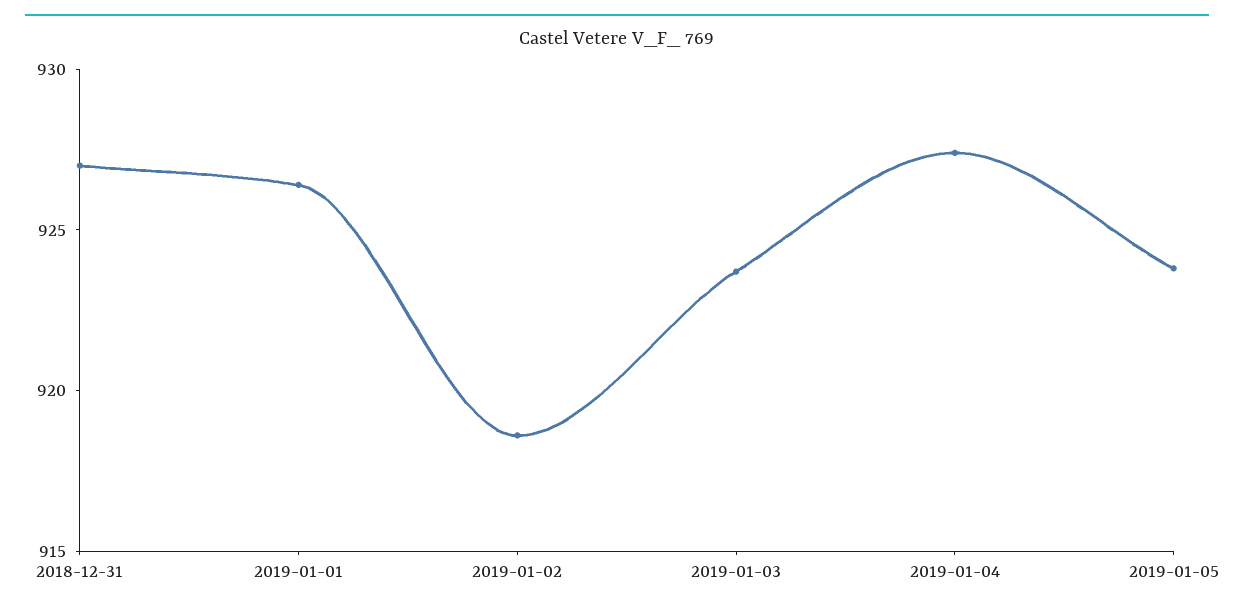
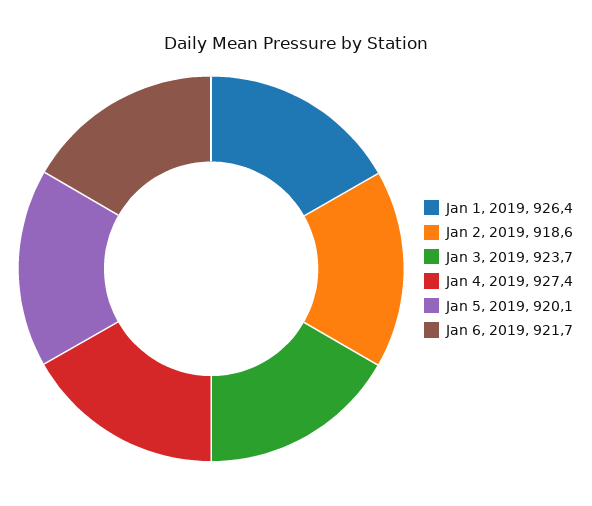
2018-12-31: 927 -> none
2019-01-05: 924 -> 920.1
Jan 6, 2019: none -> 921.7

